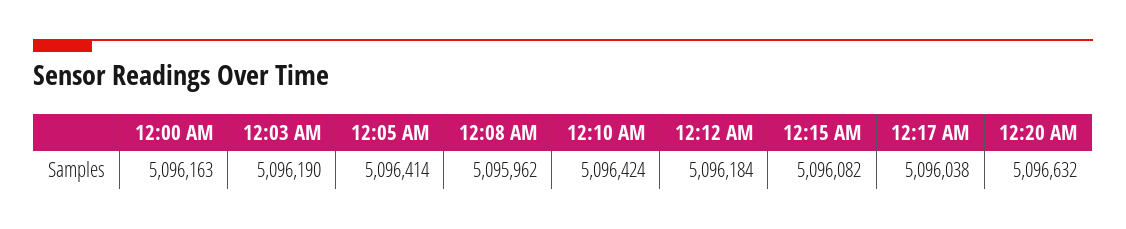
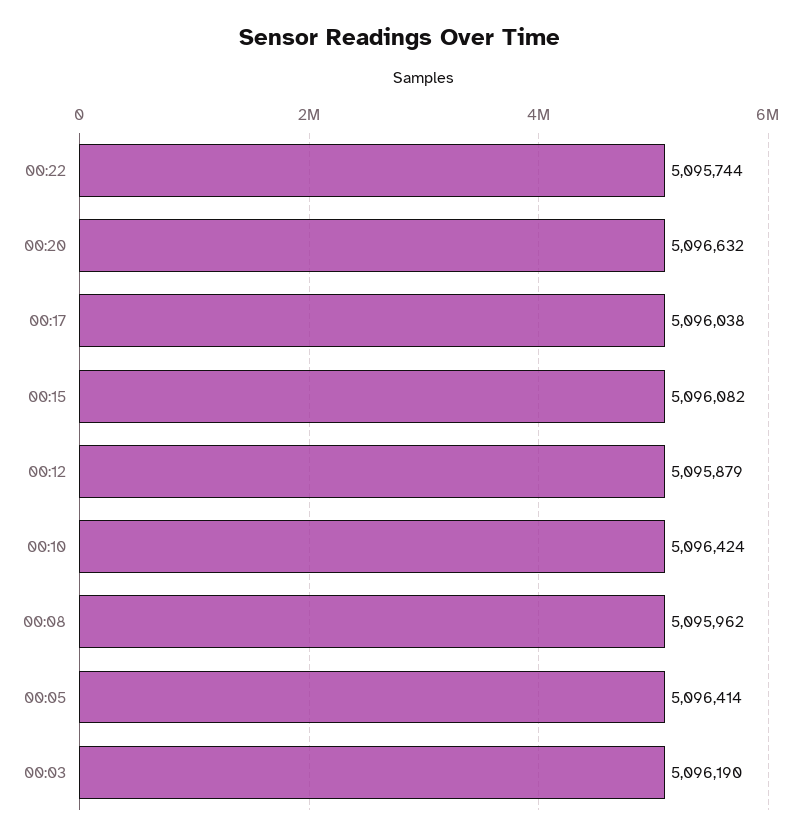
12:00 AM: 5096163 -> none
12:12 AM: 5096184 -> 5095879
00:22: none -> 5095744

